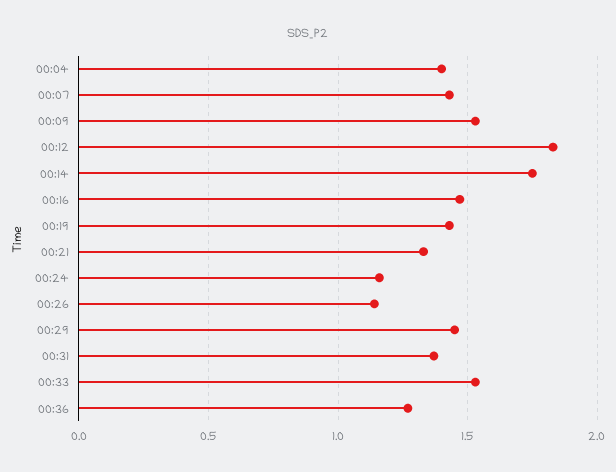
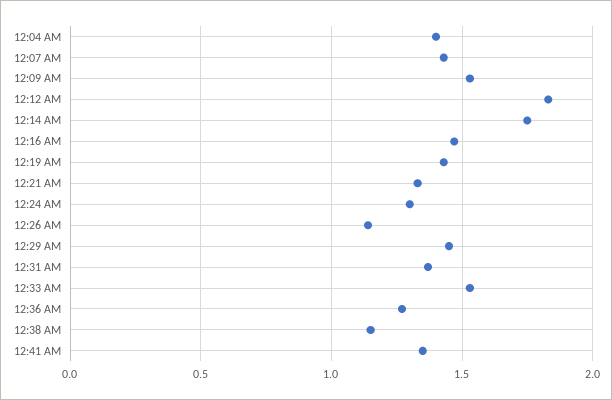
00:24: 1.15 -> 1.3
12:38 AM: none -> 1.15
12:41 AM: none -> 1.35

